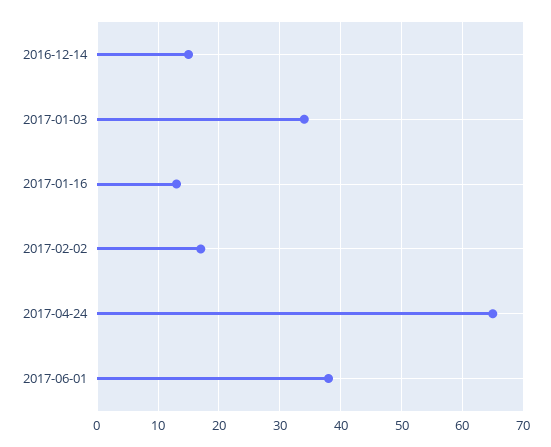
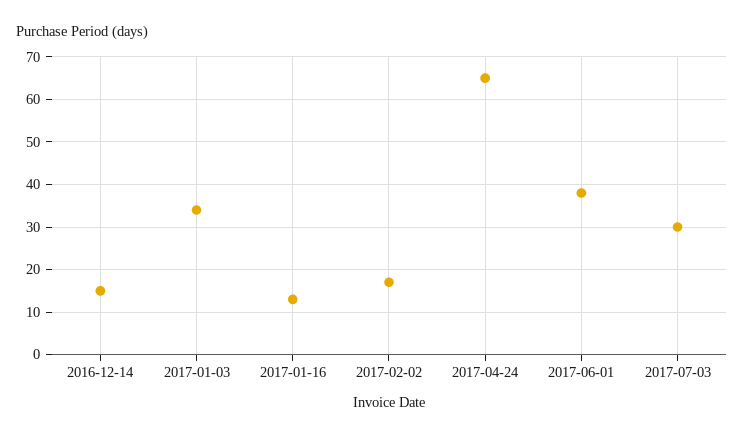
2017-07-03: none -> 30

